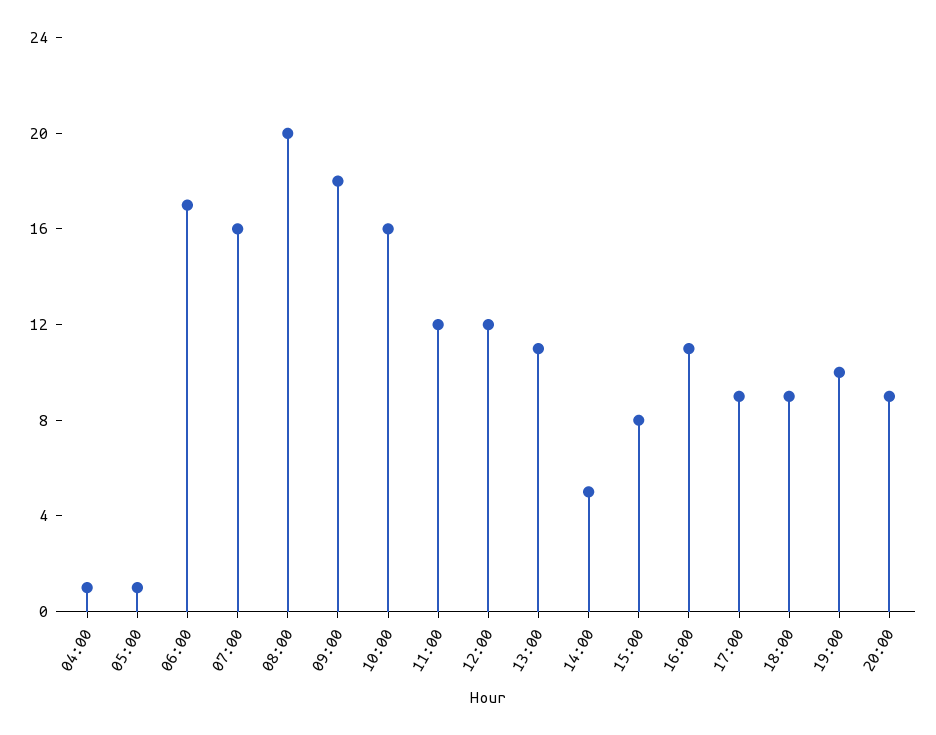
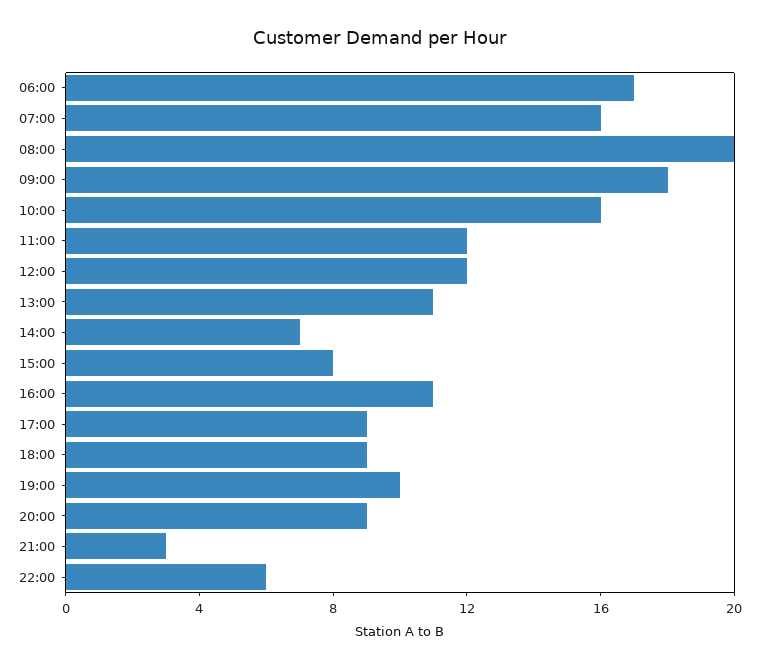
04:00: 1 -> none
05:00: 1 -> none
14:00: 5 -> 7
21:00: none -> 3
22:00: none -> 6

